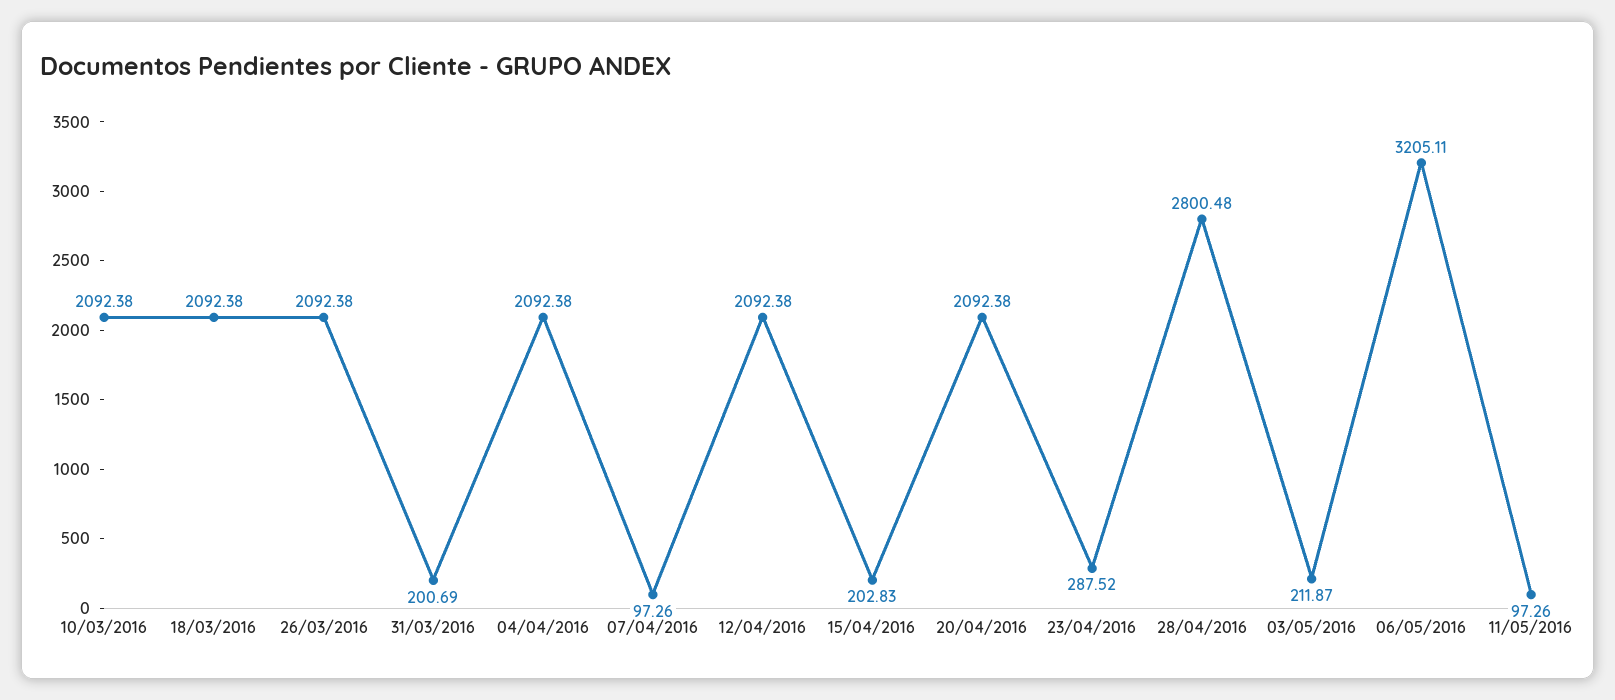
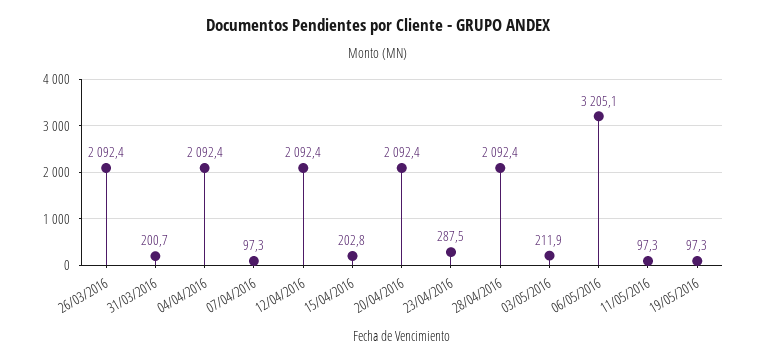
10/03/2016: 2092.38 -> none
18/03/2016: 2092.38 -> none
28/04/2016: 2800.48 -> 2092.4
19/05/2016: none -> 97.3

